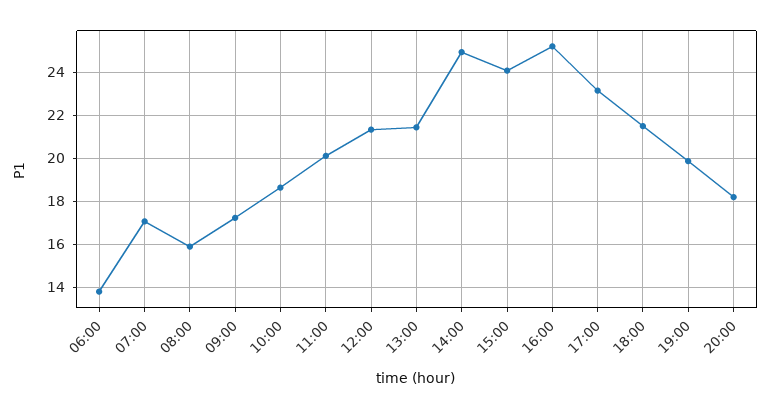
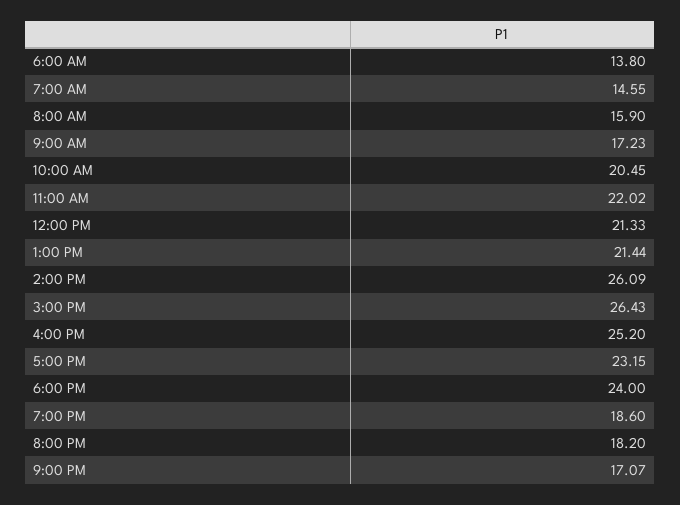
07:00: 17 -> 14.55
10:00: 18.5 -> 20.45
11:00: 20 -> 22.02
14:00: 25 -> 26.09
15:00: 24 -> 26.43
18:00: 21.5 -> 24
19:00: 20 -> 18.6
9:00 PM: none -> 17.07

